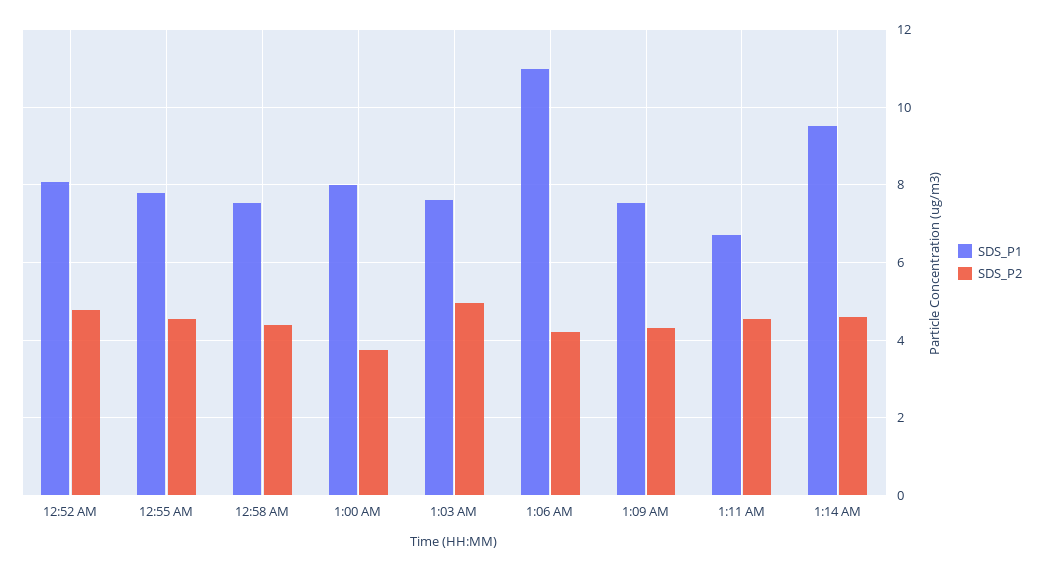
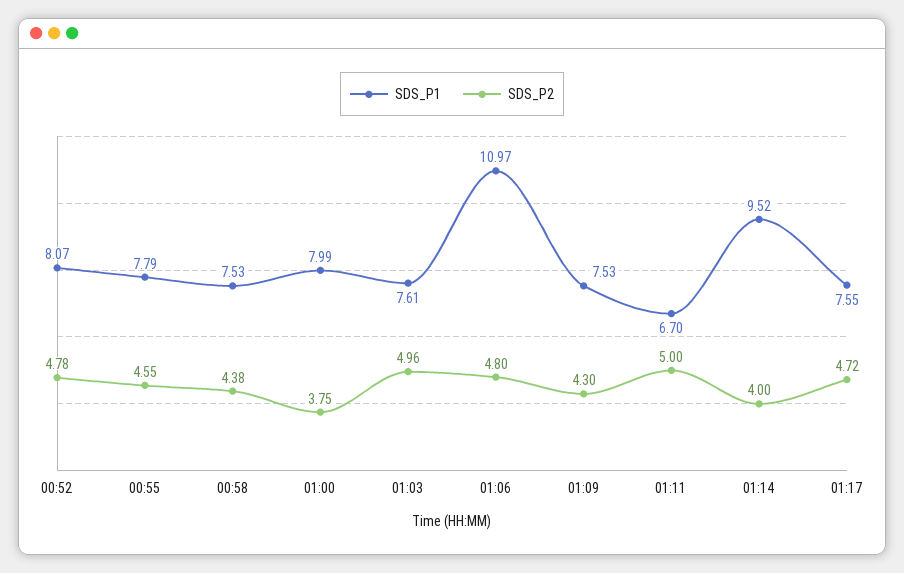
SDS_P2, 1:06 AM: 4.2 -> 4.8
SDS_P2, 1:11 AM: 4.6 -> 5
SDS_P2, 1:14 AM: 4.6 -> 4
SDS_P1, 01:17: none -> 7.55
SDS_P2, 01:17: none -> 4.72

